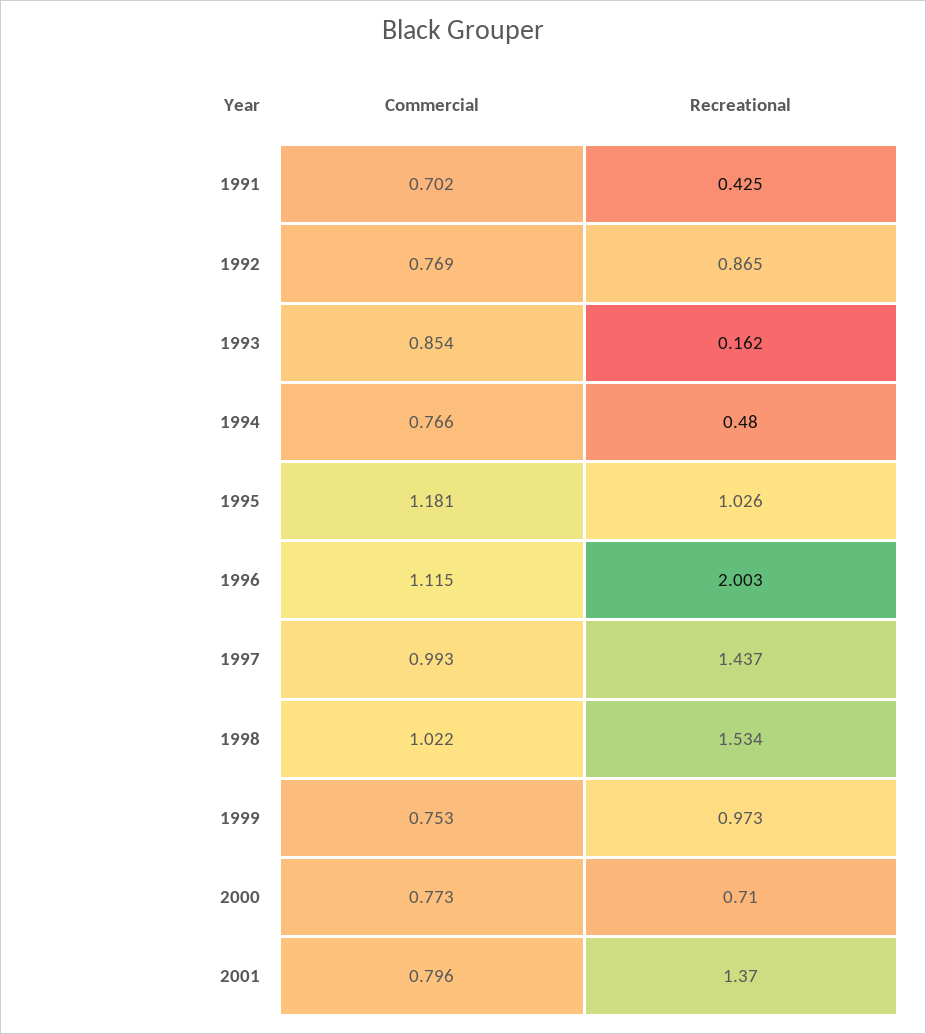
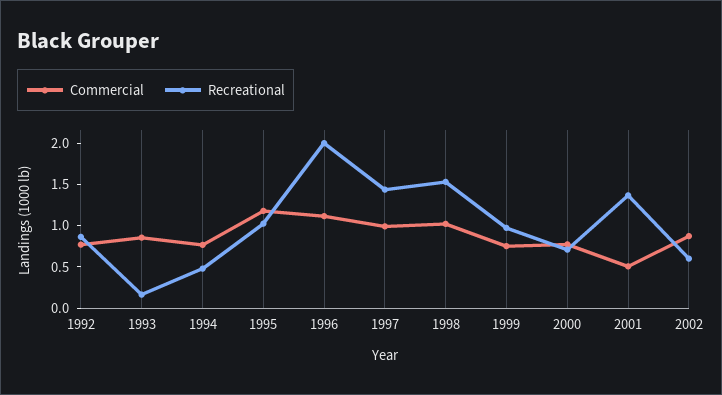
Commercial, 1991: 0.702 -> none
Recreational, 1991: 0.425 -> none
Commercial, 2001: 0.796 -> 0.5
Commercial, 2002: none -> 0.9
Recreational, 2002: none -> 0.6

